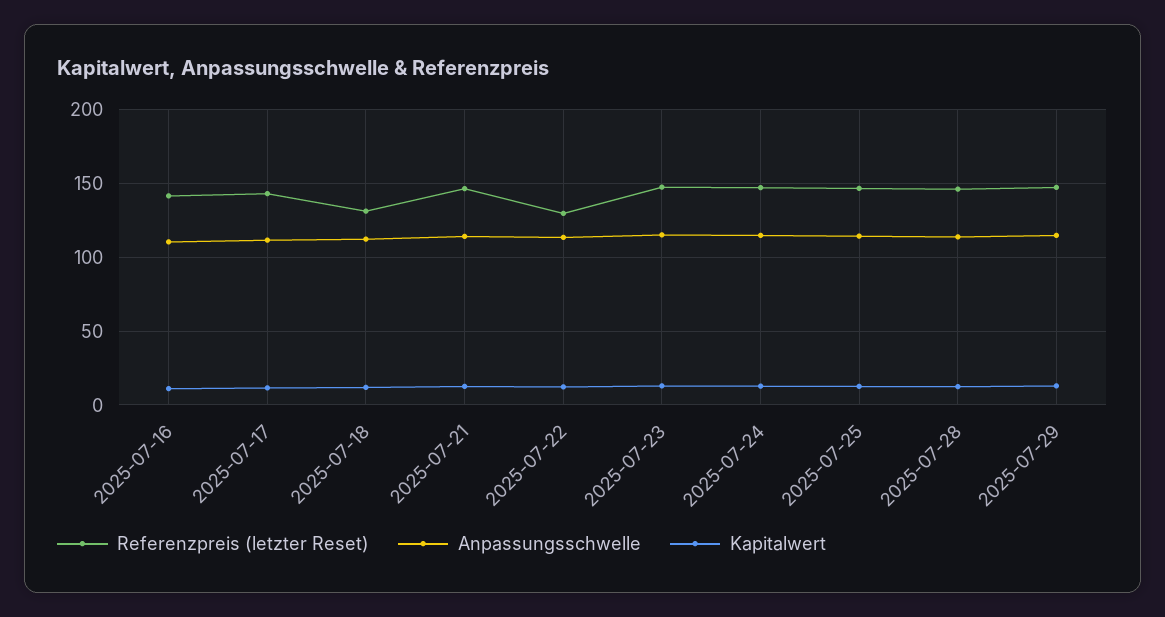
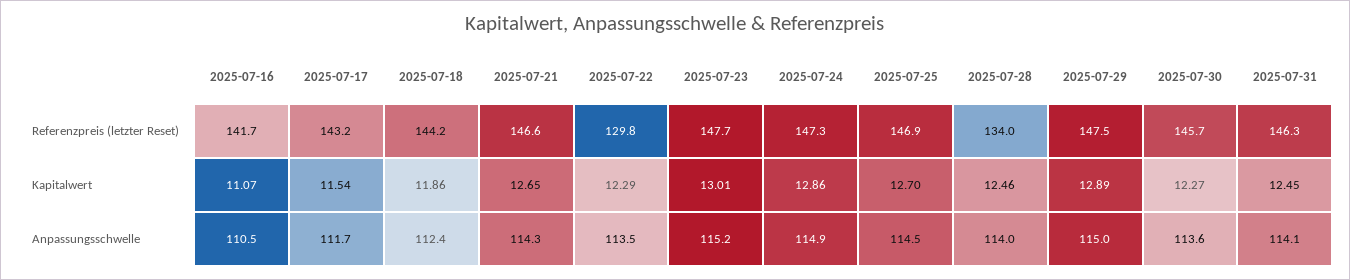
Referenzpreis (letzter Reset), 2025-07-18: 130 -> 144.2
Referenzpreis (letzter Reset), 2025-07-28: 145 -> 134
Referenzpreis (letzter Reset), 2025-07-30: none -> 145.7
Referenzpreis (letzter Reset), 2025-07-31: none -> 146.3
Kapitalwert, 2025-07-30: none -> 12.27
Kapitalwert, 2025-07-31: none -> 12.45
Anpassungsschwelle, 2025-07-30: none -> 113.6
Anpassungsschwelle, 2025-07-31: none -> 114.1

